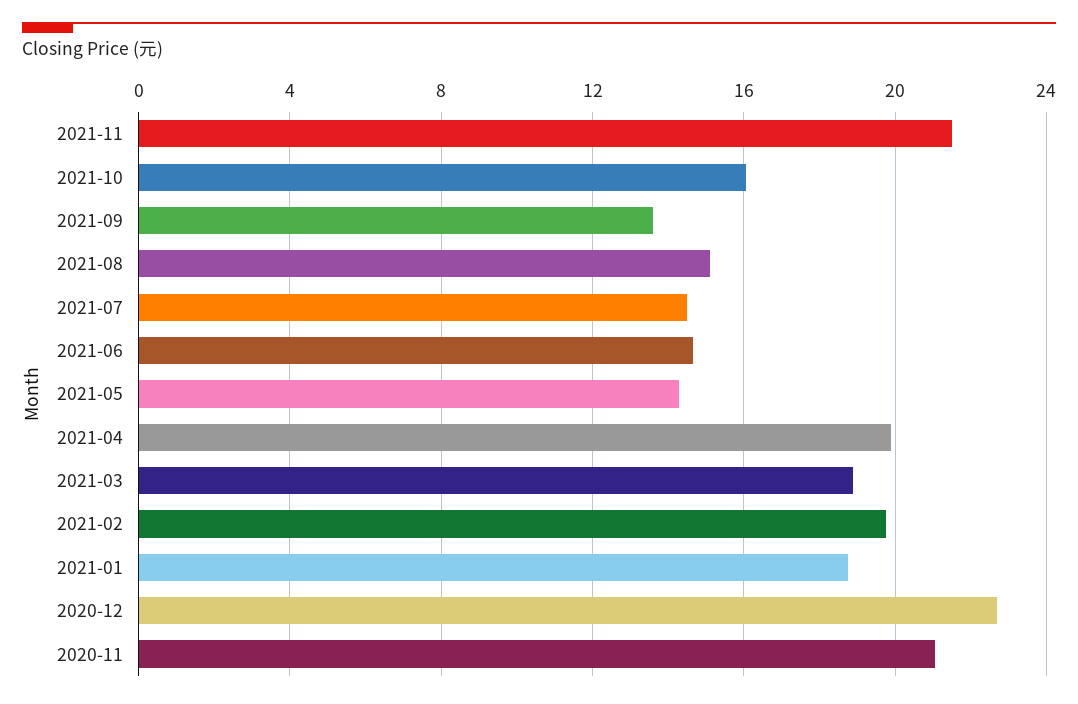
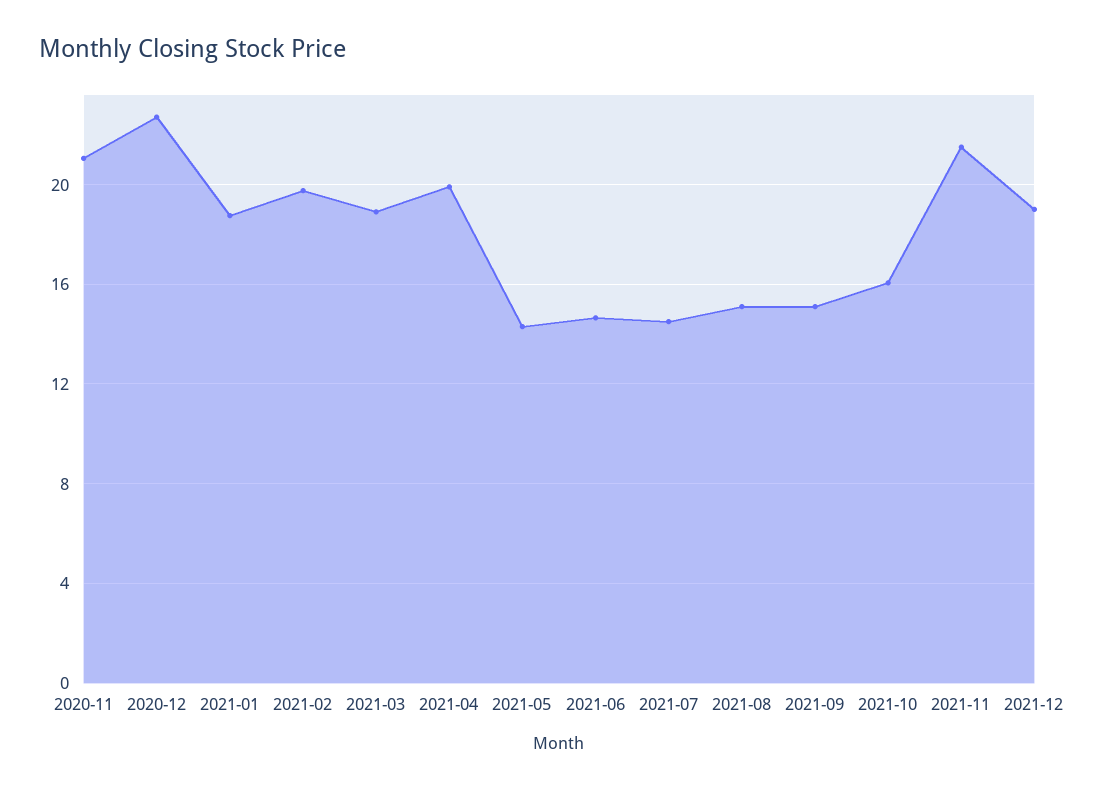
2021-09: 13.5 -> 15
2021-12: none -> 19

